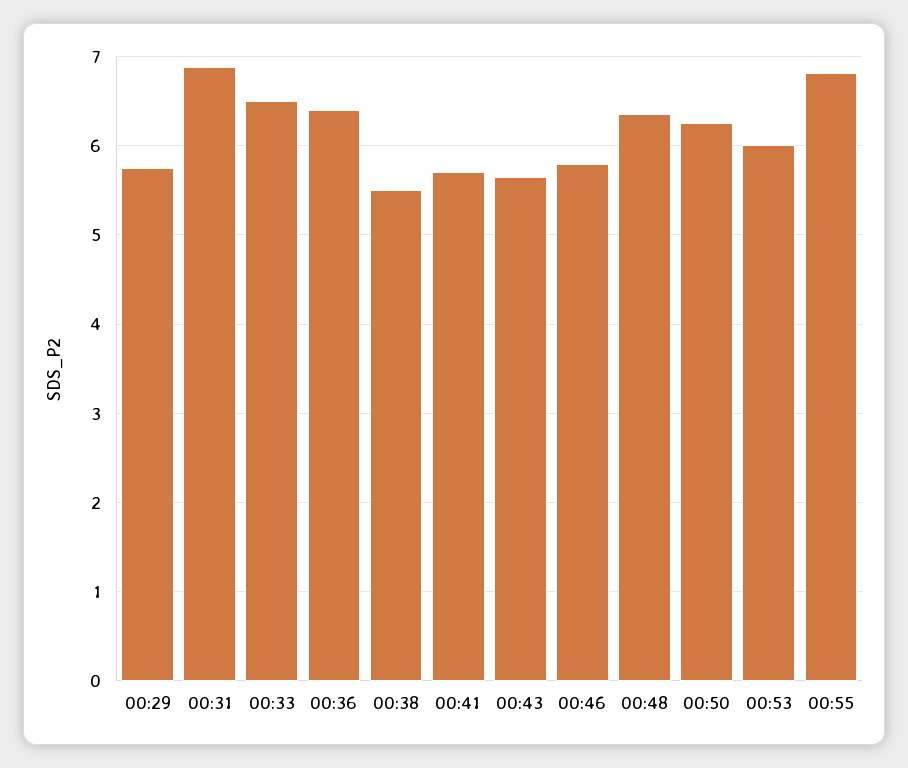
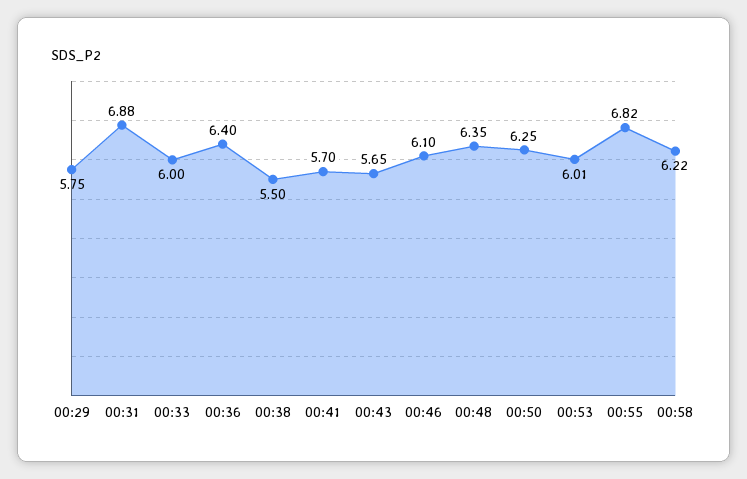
00:33: 6.5 -> 6
00:46: 5.8 -> 6.1
00:58: none -> 6.22

